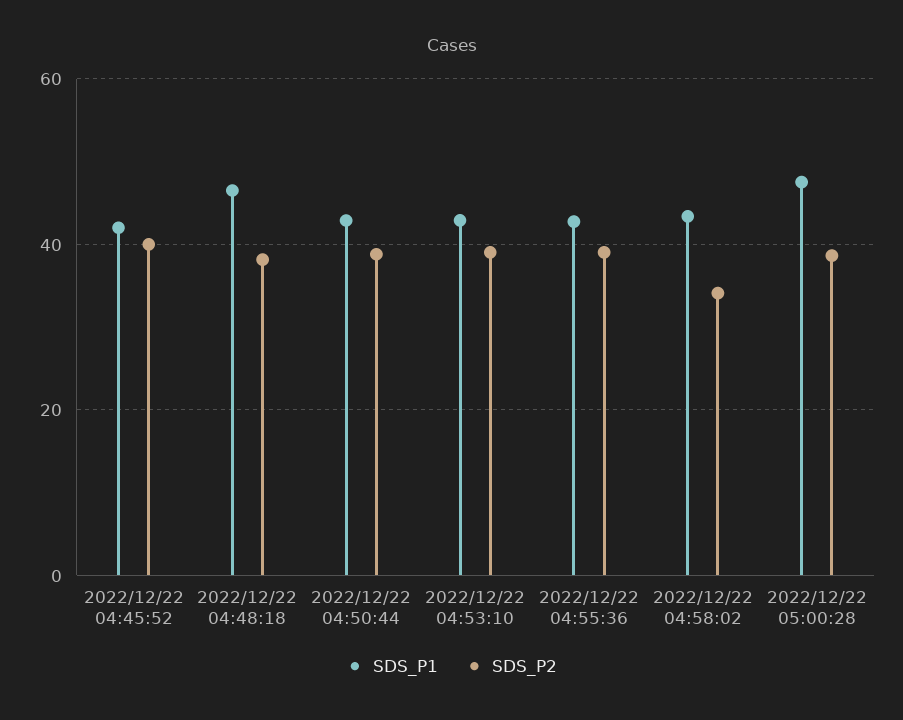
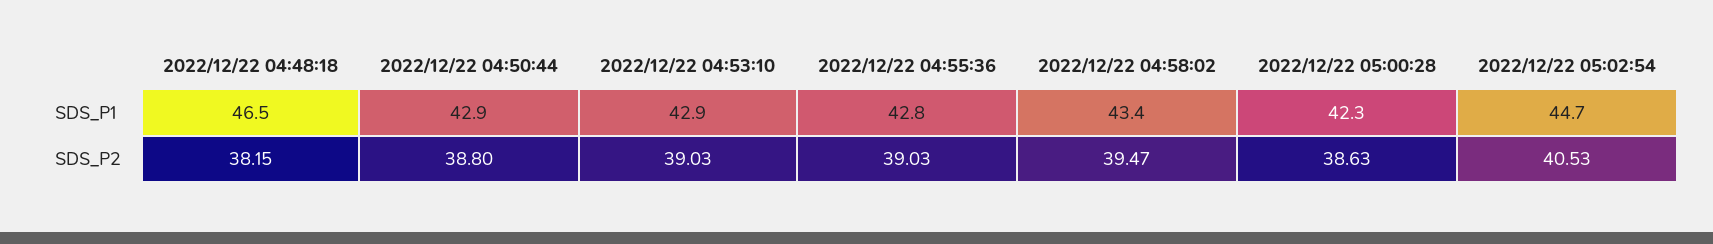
SDS_P1, 2022/12/22 04:45:52: 42 -> none
SDS_P2, 2022/12/22 04:45:52: 40 -> none
SDS_P2, 2022/12/22 04:58:02: 34 -> 39.47
SDS_P1, 2022/12/22 05:00:28: 48 -> 42.3
SDS_P1, 2022/12/22 05:02:54: none -> 44.7
SDS_P2, 2022/12/22 05:02:54: none -> 40.53

